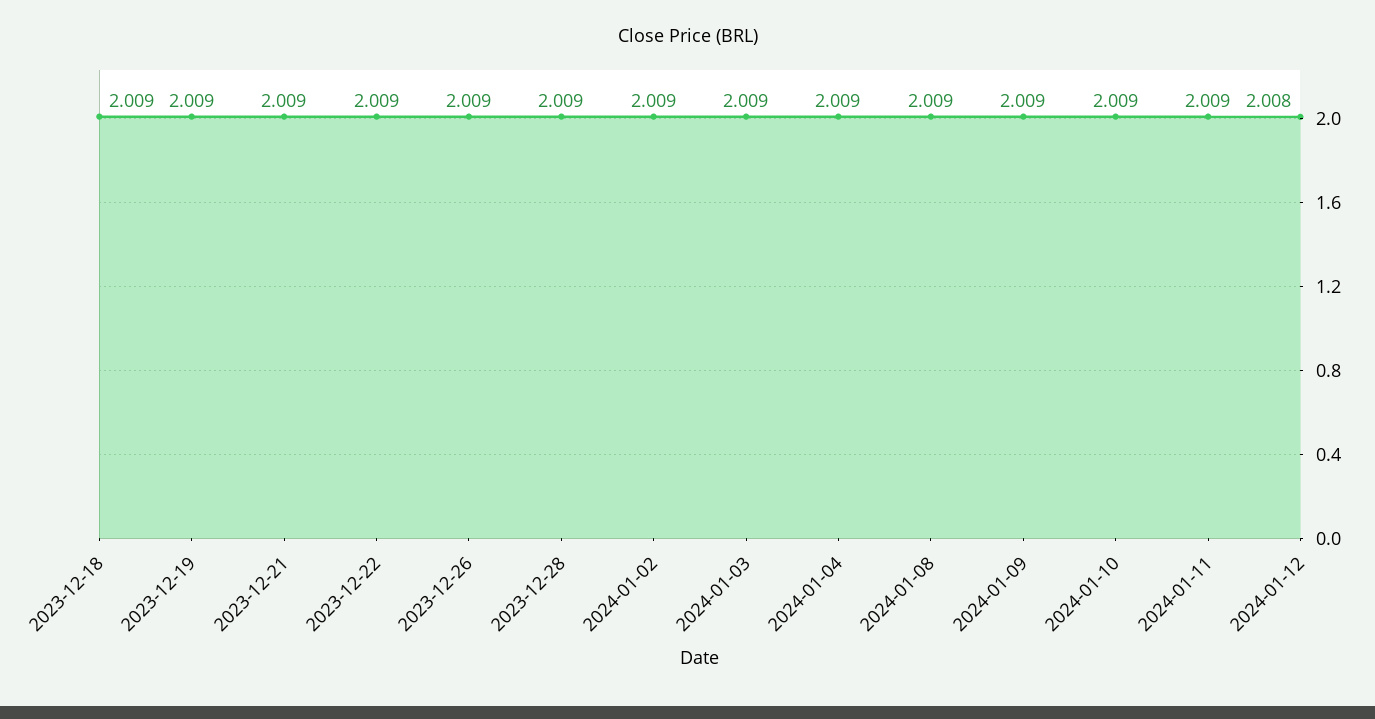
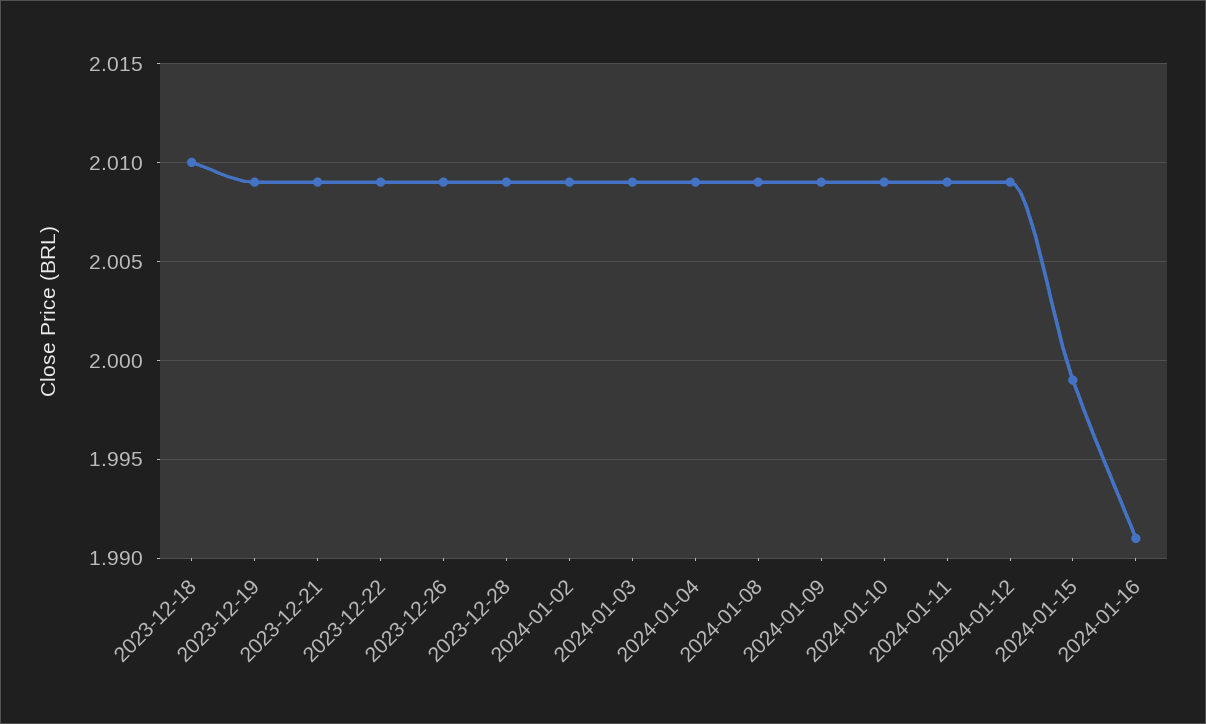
2023-12-18: 2.009 -> 2.01
2024-01-12: 2.008 -> 2.009
2024-01-15: none -> 1.999
2024-01-16: none -> 1.991

